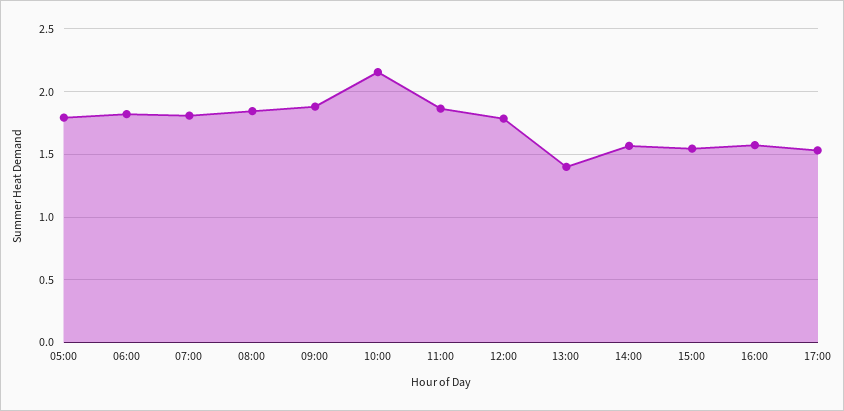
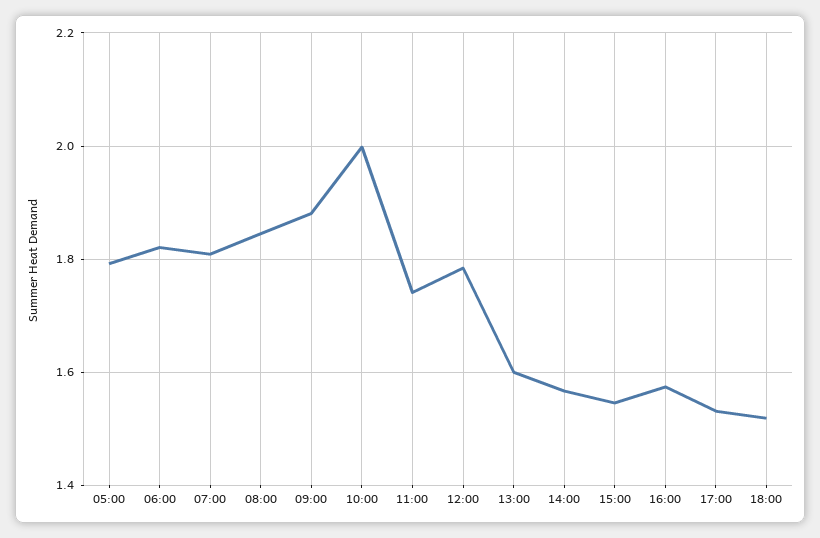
10:00: 2.15 -> 2
11:00: 1.85 -> 1.74
13:00: 1.4 -> 1.6
18:00: none -> 1.52

